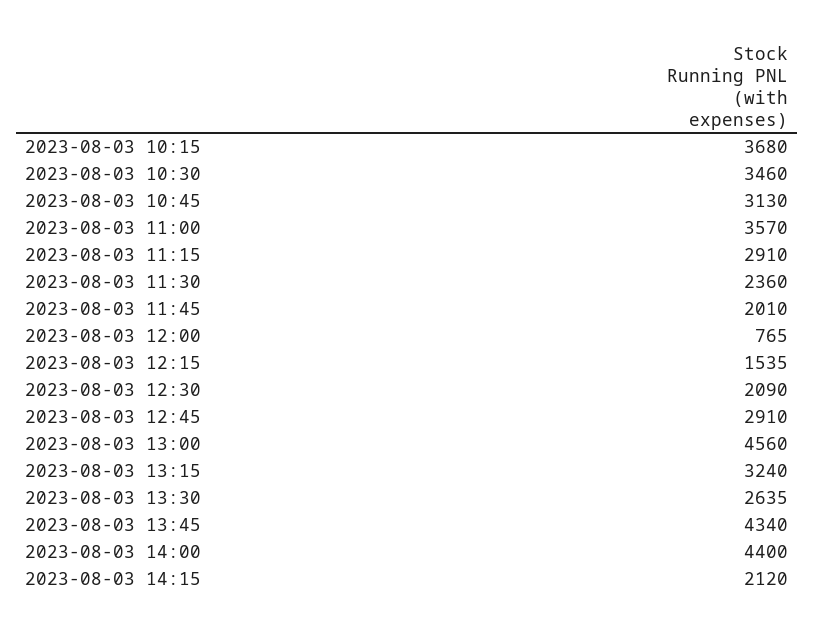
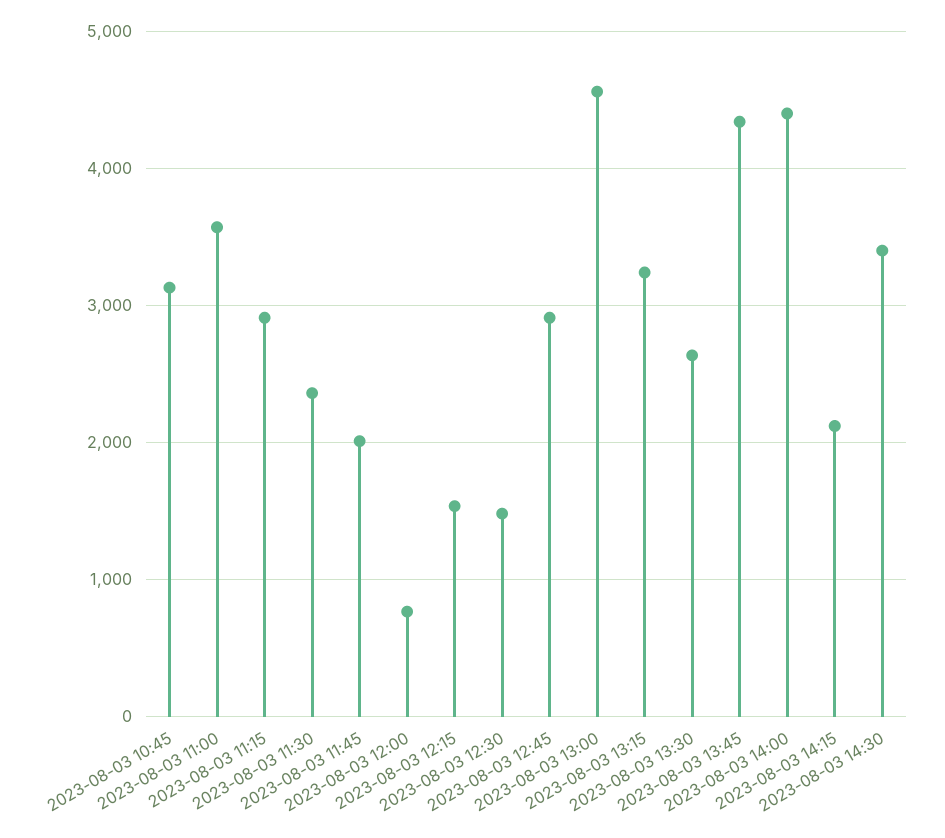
2023-08-03 10:15: 3680 -> none
2023-08-03 10:30: 3460 -> none
2023-08-03 12:30: 2090 -> 1500
2023-08-03 14:30: none -> 3400

